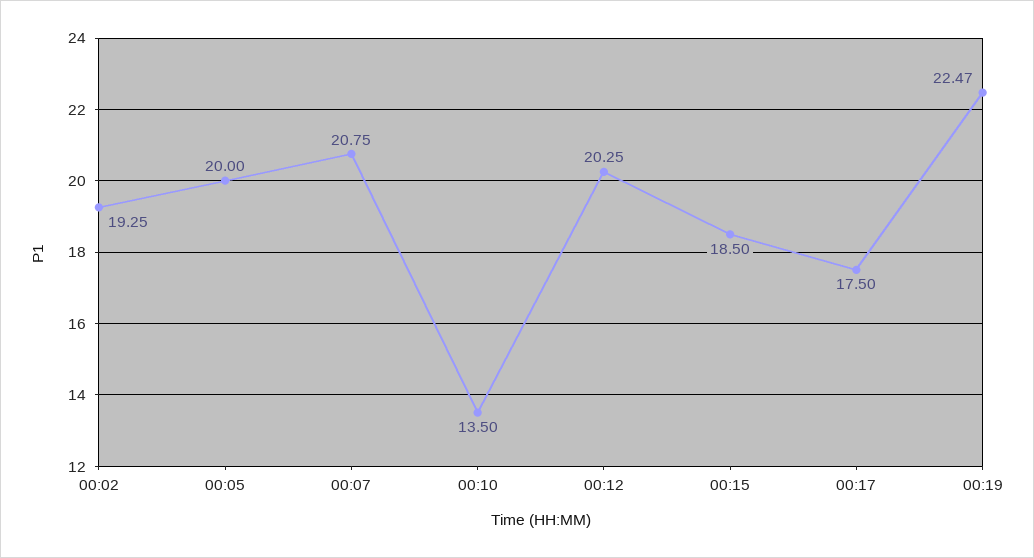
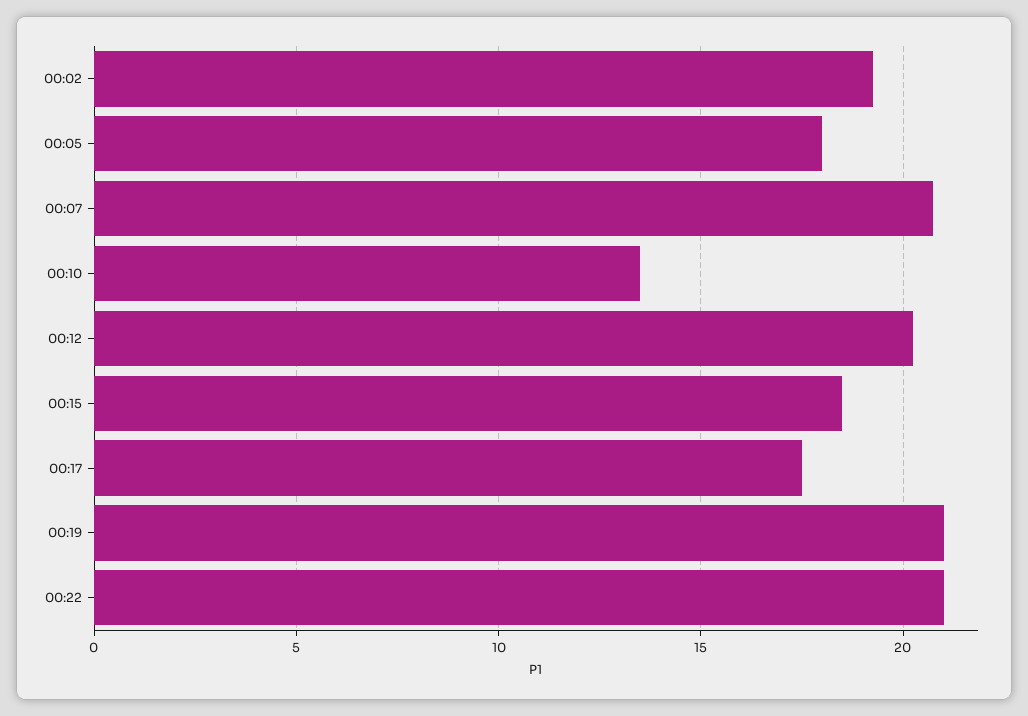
00:05: 20 -> 18
00:19: 22.47 -> 21
00:22: none -> 21

